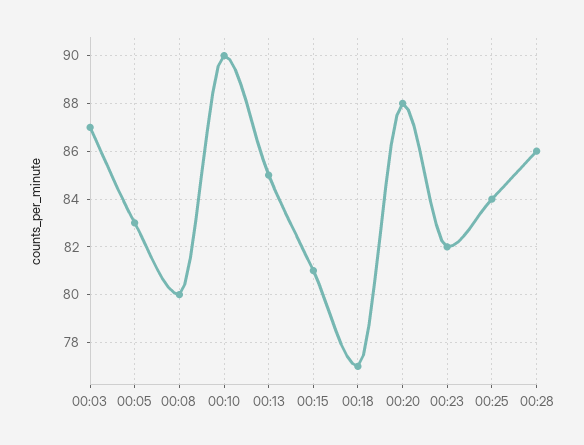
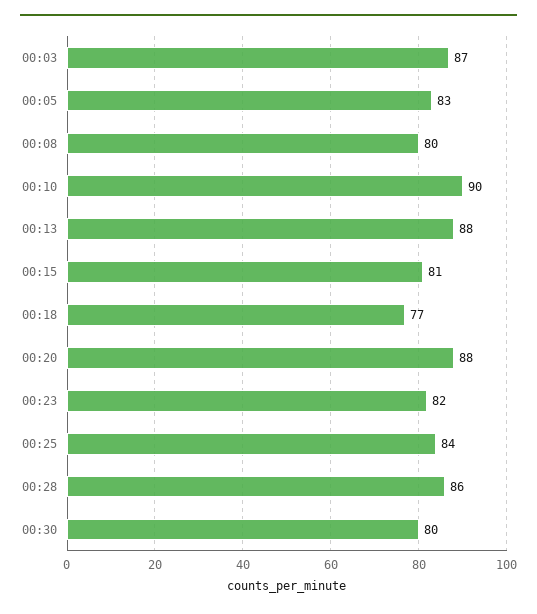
00:13: 85 -> 88
00:30: none -> 80

